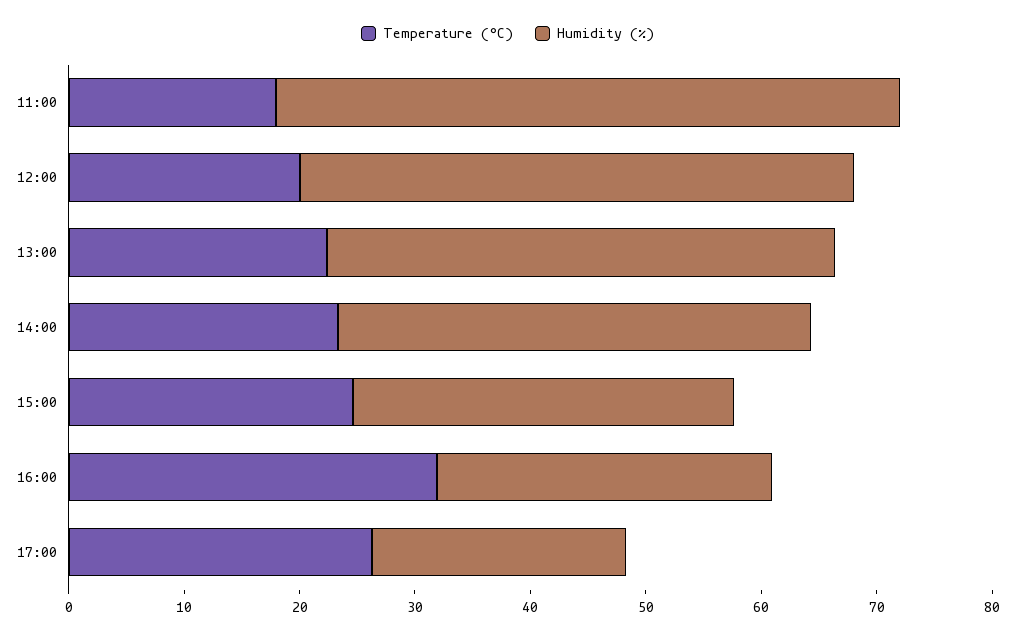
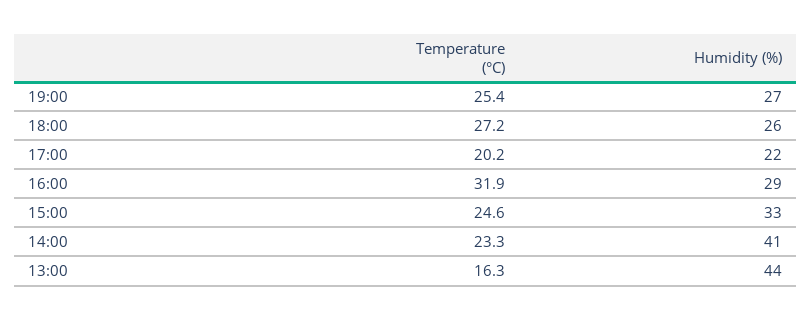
Temperature (°C), 11:00: 18 -> none
Humidity (%), 11:00: 54 -> none
Temperature (°C), 12:00: 20 -> none
Humidity (%), 12:00: 48 -> none
Temperature (°C), 13:00: 22 -> 16.3
Temperature (°C), 17:00: 26 -> 20.2
Temperature (°C), 19:00: none -> 25.4
Humidity (%), 19:00: none -> 27
Temperature (°C), 18:00: none -> 27.2
Humidity (%), 18:00: none -> 26

